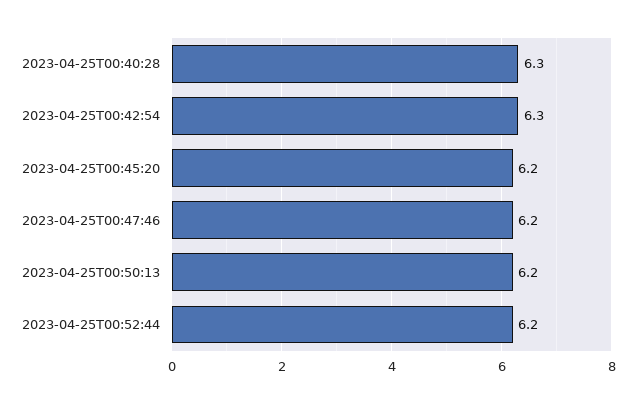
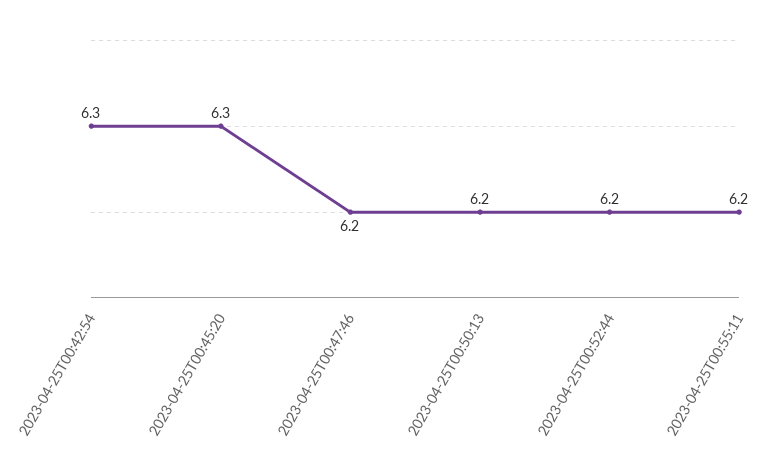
2023-04-25T00:40:28: 6.3 -> none
2023-04-25T00:45:20: 6.2 -> 6.3
2023-04-25T00:55:11: none -> 6.2

